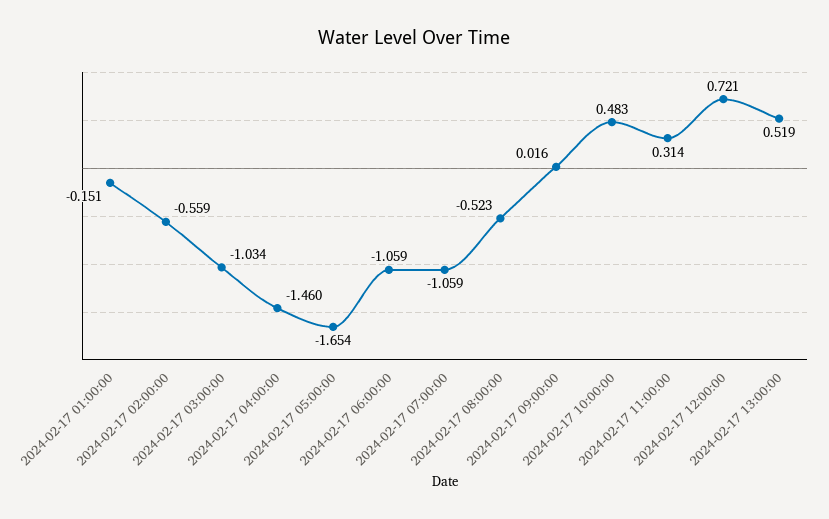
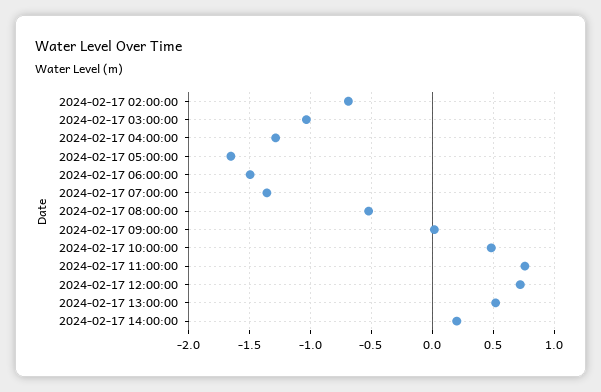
2024-02-17 01:00:00: -0.151 -> none
2024-02-17 02:00:00: -0.559 -> -0.7
2024-02-17 04:00:00: -1.46 -> -1.3
2024-02-17 06:00:00: -1.059 -> -1.5
2024-02-17 07:00:00: -1.059 -> -1.35
2024-02-17 11:00:00: 0.314 -> 0.75
2024-02-17 14:00:00: none -> 0.2

